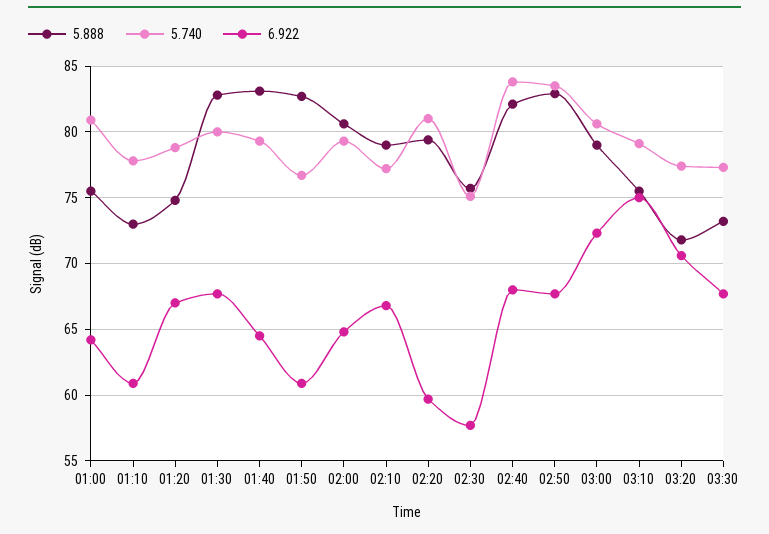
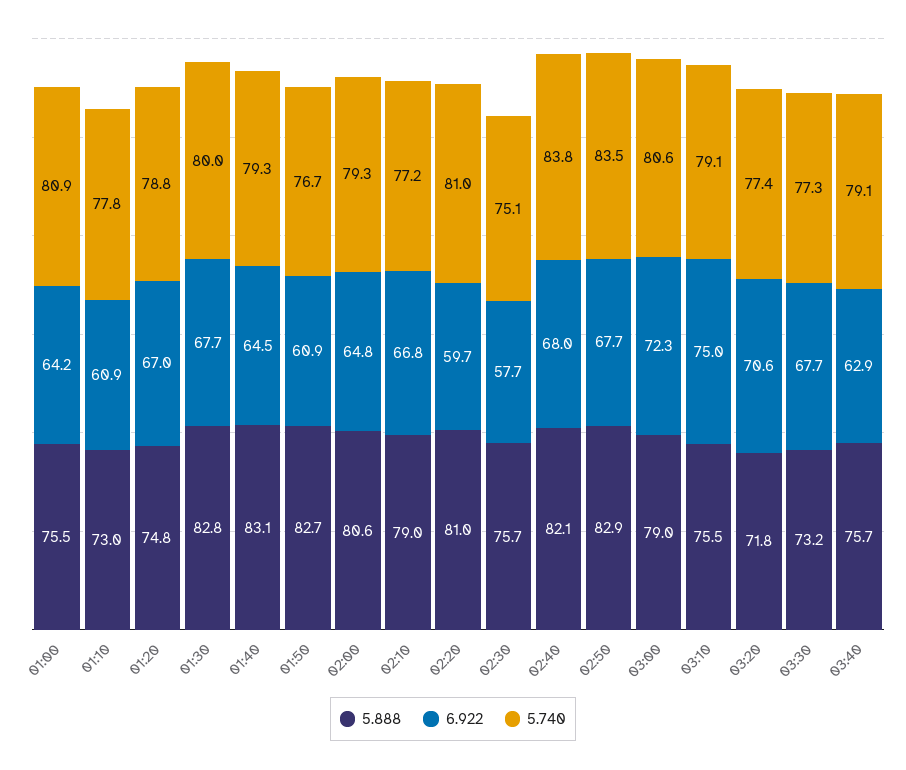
5.888, 02:20: 79.5 -> 81
5.888, 03:40: none -> 75.7
6.922, 03:40: none -> 62.9
5.740, 03:40: none -> 79.1

